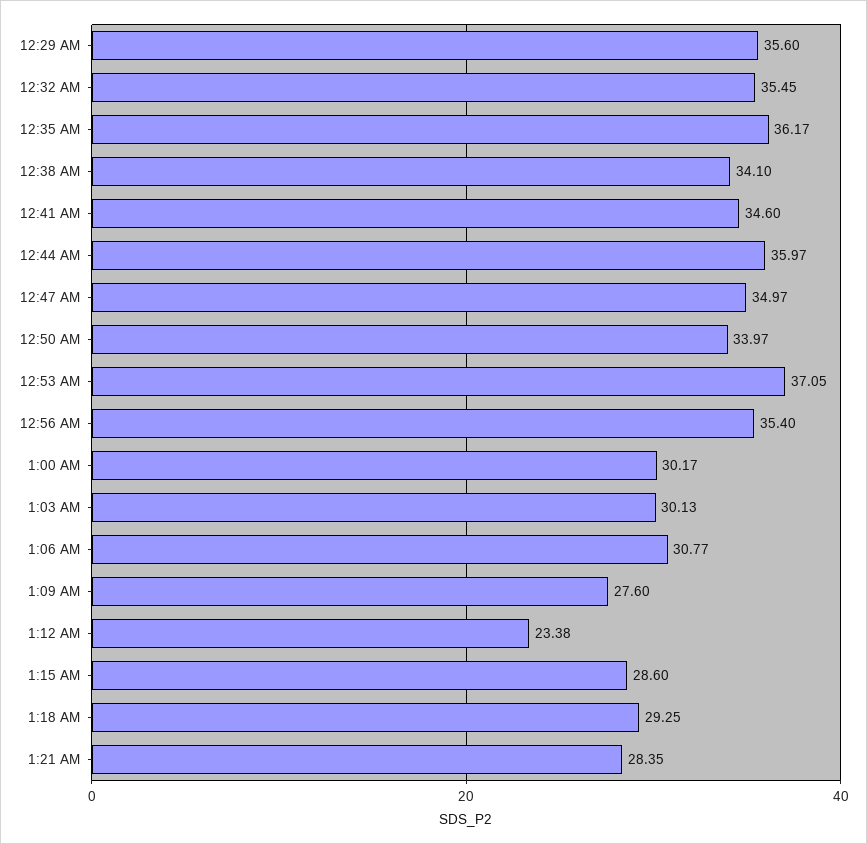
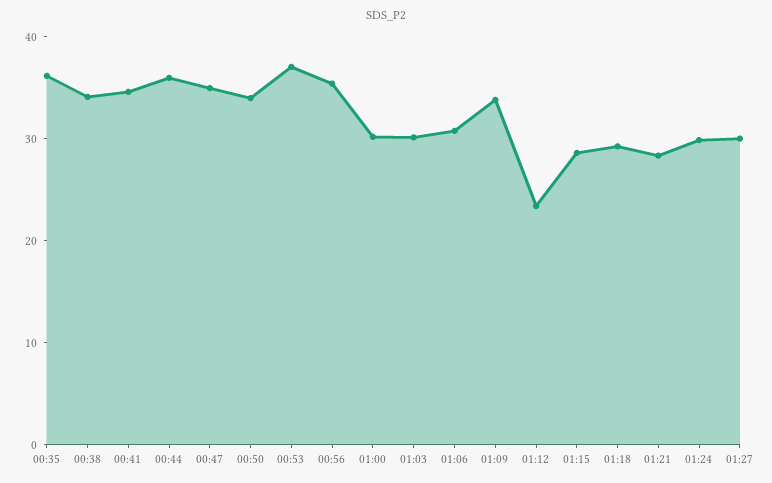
12:29 AM: 35.6 -> none
12:32 AM: 35.45 -> none
1:09 AM: 27.6 -> 34
01:24: none -> 30
01:27: none -> 30

